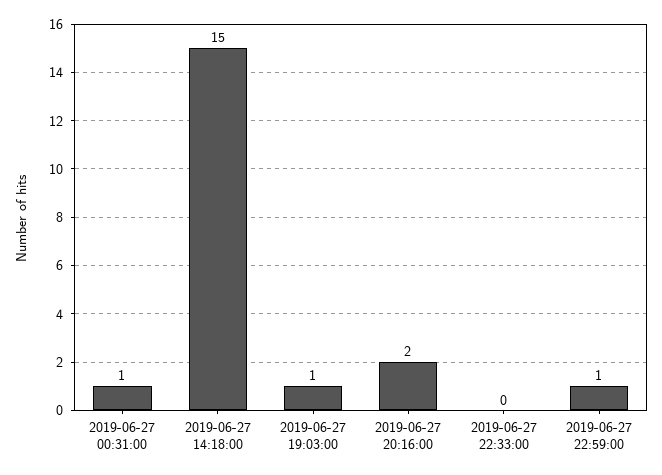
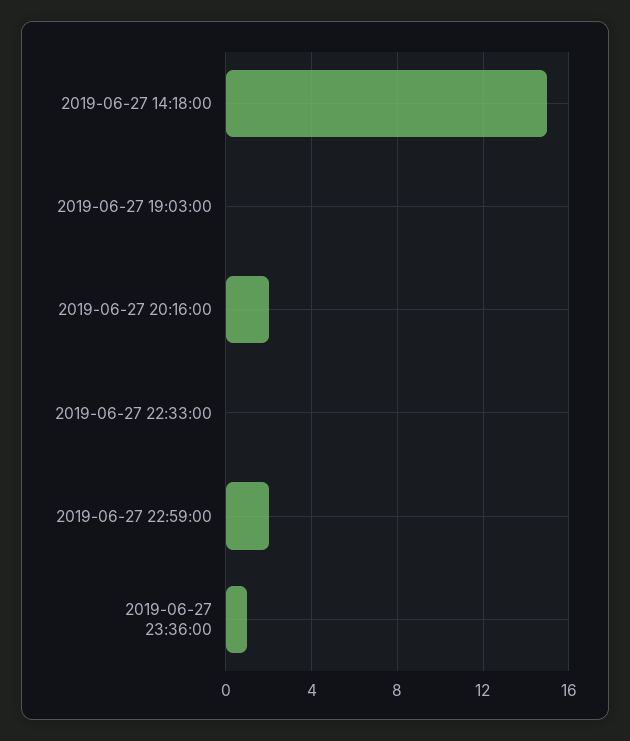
2019-06-27 00:31:00: 1 -> none
2019-06-27 19:03:00: 1 -> 0
2019-06-27 22:59:00: 1 -> 2
2019-06-27 23:36:00: none -> 1

